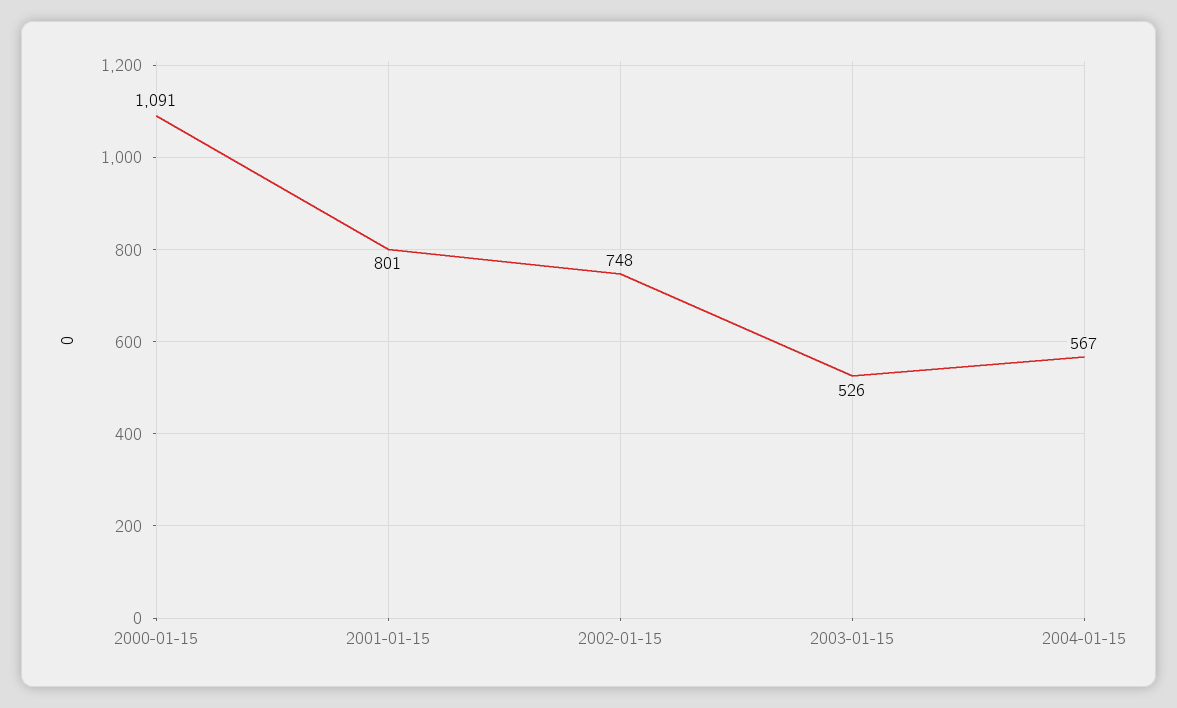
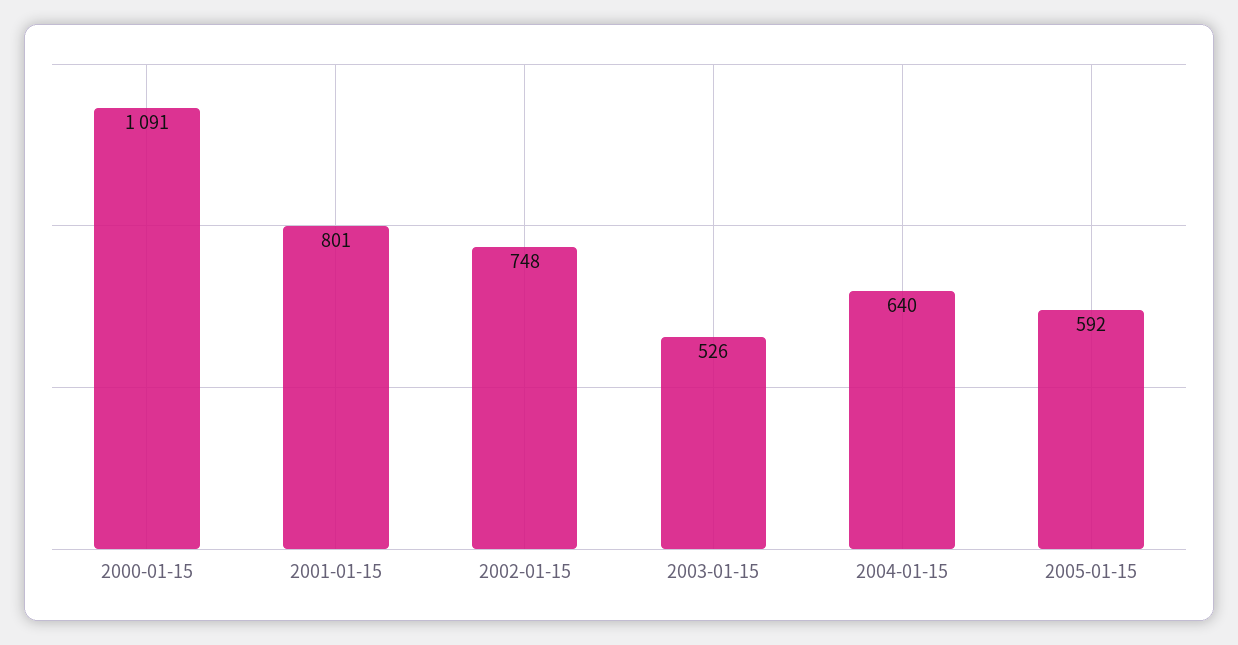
2004-01-15: 567 -> 640
2005-01-15: none -> 592

